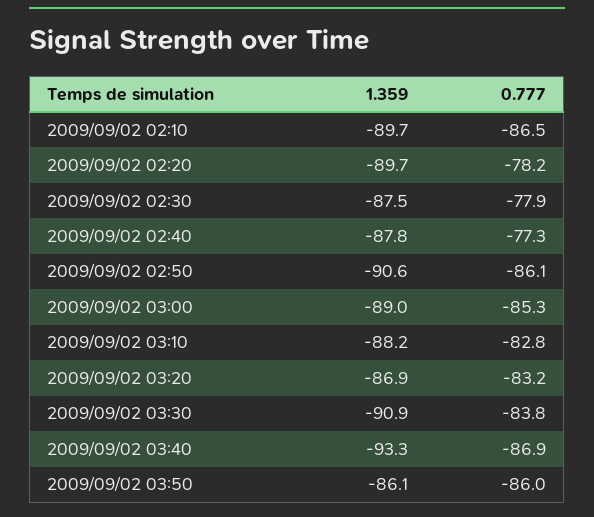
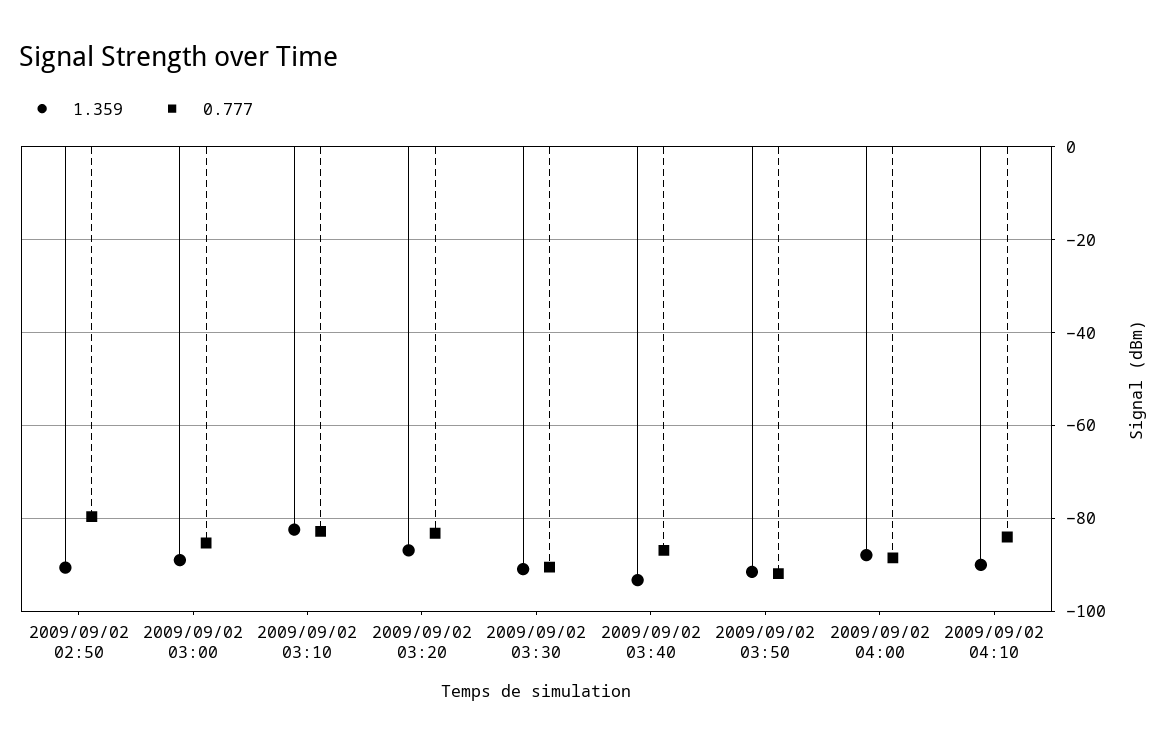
1.359, 2009/09/02 02:10: -89.7 -> none
0.777, 2009/09/02 02:10: -86.5 -> none
1.359, 2009/09/02 02:20: -89.7 -> none
0.777, 2009/09/02 02:20: -78.2 -> none
1.359, 2009/09/02 02:30: -87.5 -> none
0.777, 2009/09/02 02:30: -77.9 -> none
1.359, 2009/09/02 02:40: -87.8 -> none
0.777, 2009/09/02 02:40: -77.3 -> none
0.777, 2009/09/02 02:50: -86.1 -> -80
1.359, 2009/09/02 03:10: -88.2 -> -82
0.777, 2009/09/02 03:30: -83.8 -> -90
1.359, 2009/09/02 03:50: -86.1 -> -92
0.777, 2009/09/02 03:50: -86 -> -92
1.359, 2009/09/02 04:00: none -> -88
0.777, 2009/09/02 04:00: none -> -88
1.359, 2009/09/02 04:10: none -> -90
0.777, 2009/09/02 04:10: none -> -84

